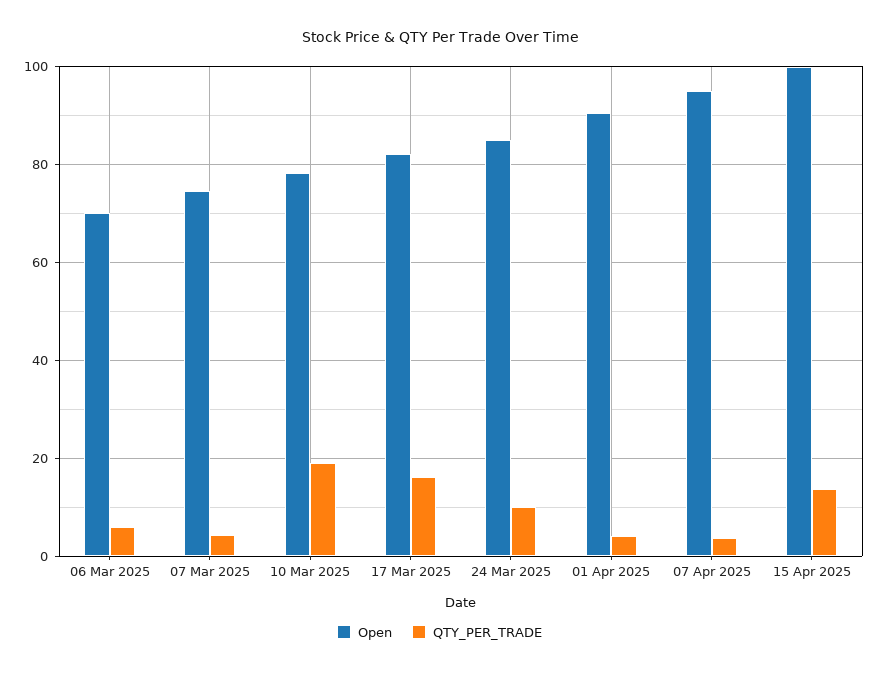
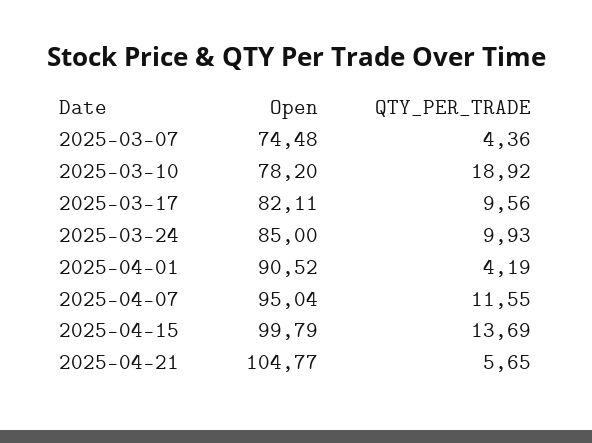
Open, 06 Mar 2025: 70 -> none
QTY_PER_TRADE, 06 Mar 2025: 6 -> none
QTY_PER_TRADE, 17 Mar 2025: 16 -> 9.56
QTY_PER_TRADE, 07 Apr 2025: 4 -> 11.55
Open, 2025-04-21: none -> 104.77
QTY_PER_TRADE, 2025-04-21: none -> 5.65

